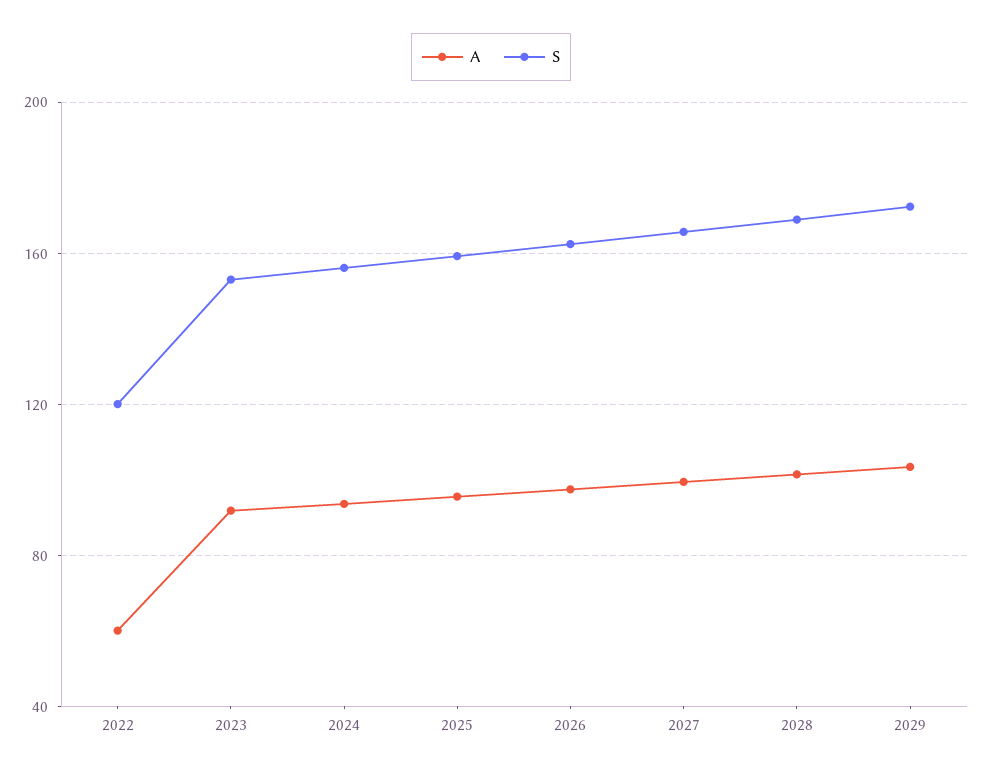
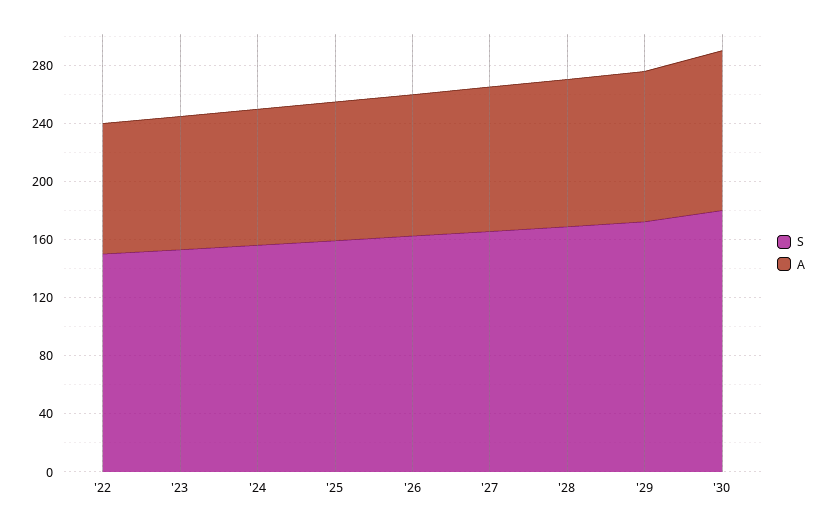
A, 2022: 60 -> 90
S, 2022: 120 -> 150
S, '30: none -> 180
A, '30: none -> 110

